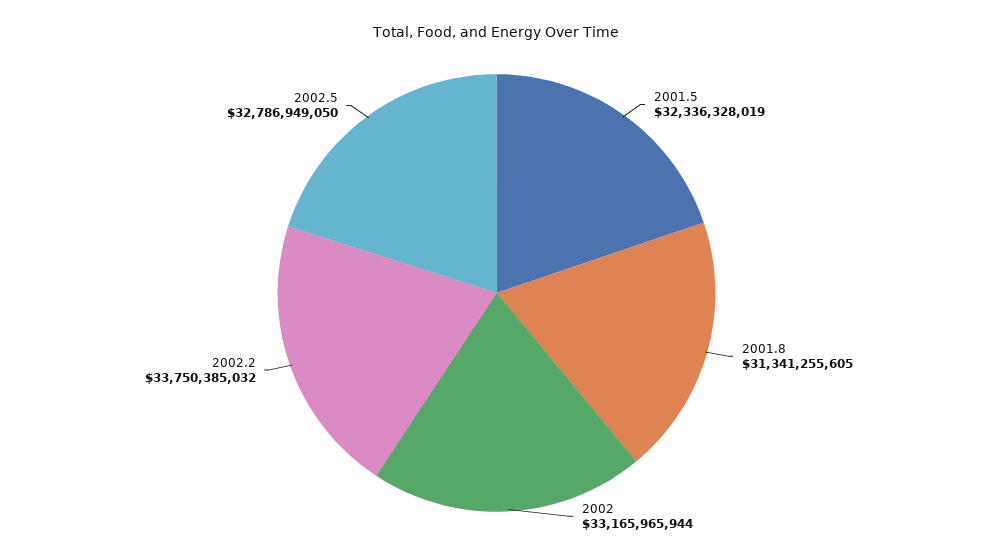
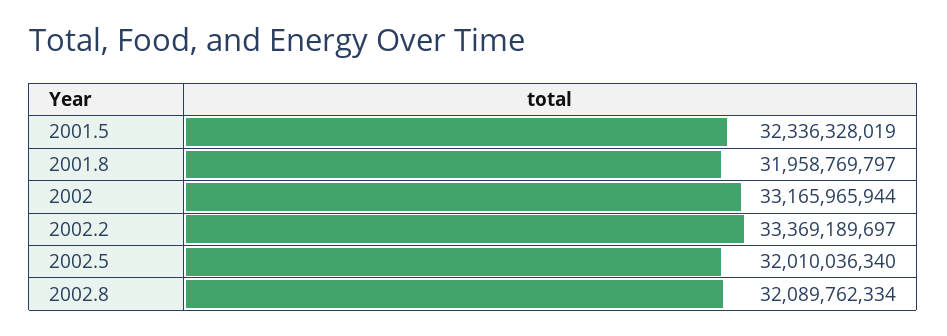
2001.8: 31341255605 -> 31958769797
2002.2: 33750385032 -> 33369189697
2002.5: 32786949050 -> 32010036340
2002.8: none -> 32089762334

